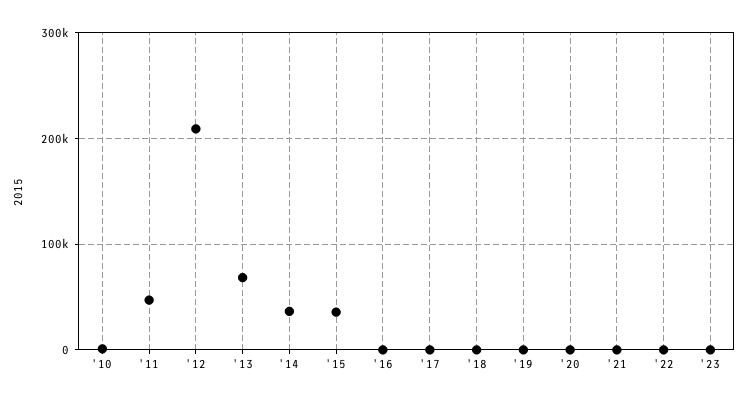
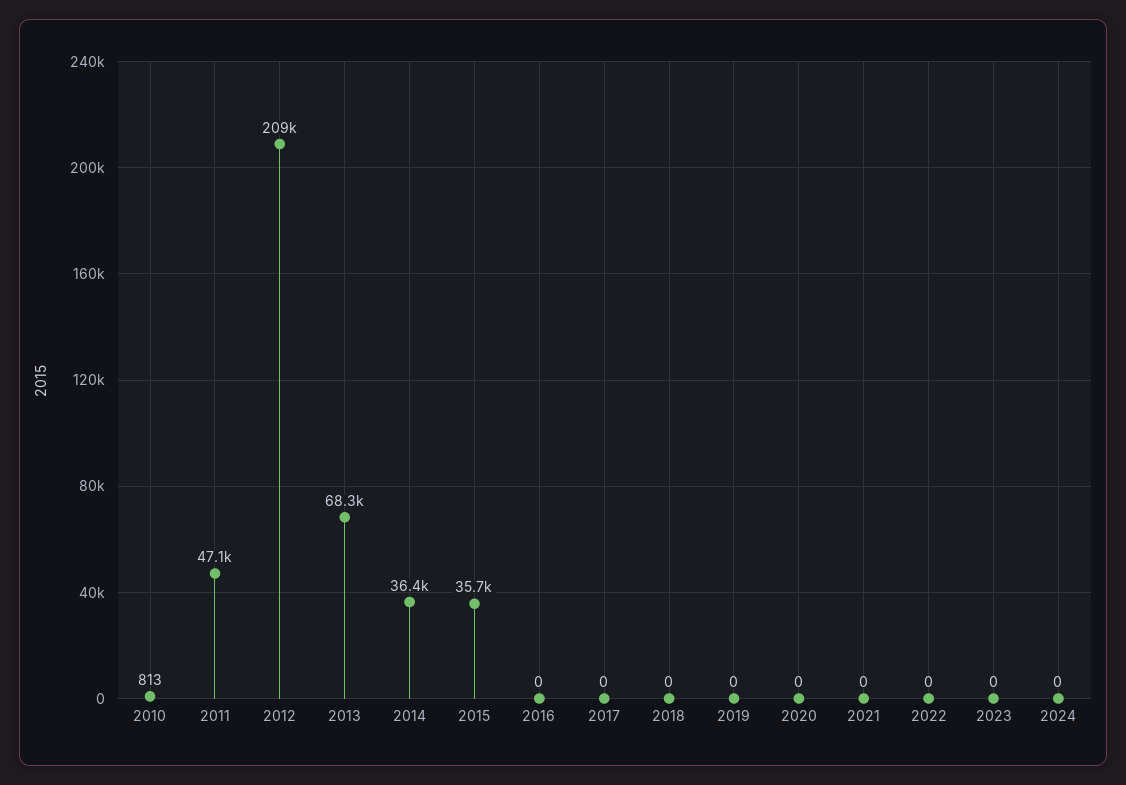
2024: none -> 0

